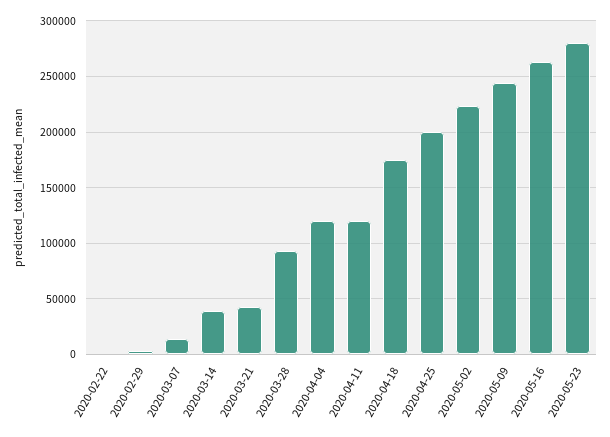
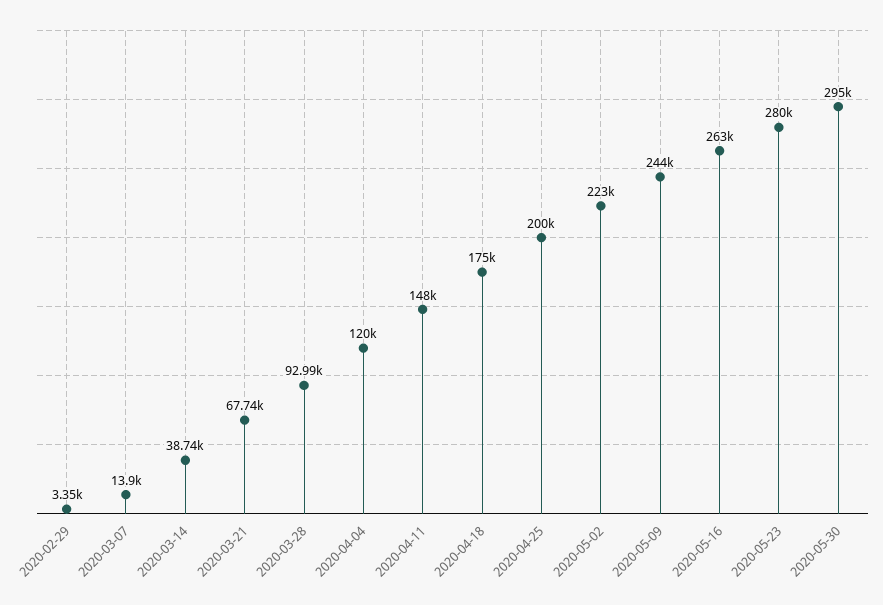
2020-02-22: 0 -> none
2020-03-21: 40000 -> 67740
2020-04-11: 120000 -> 148000
2020-05-30: none -> 295000

